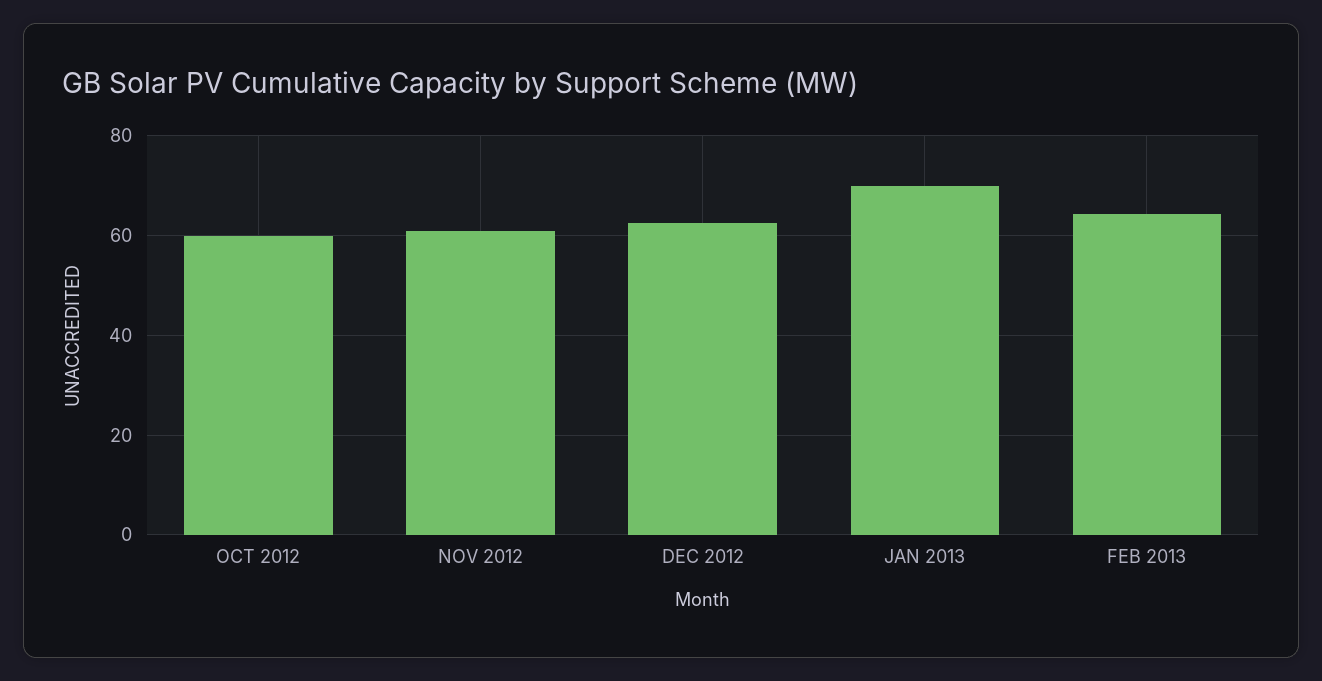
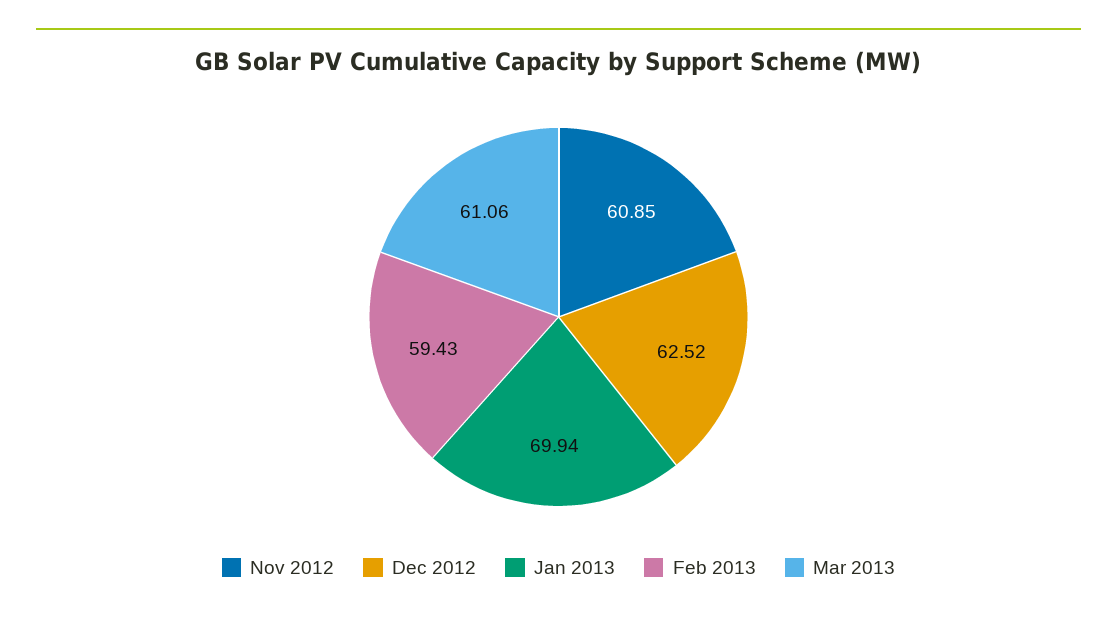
OCT 2012: 60 -> none
FEB 2013: 64 -> 59.43
Mar 2013: none -> 61.06

